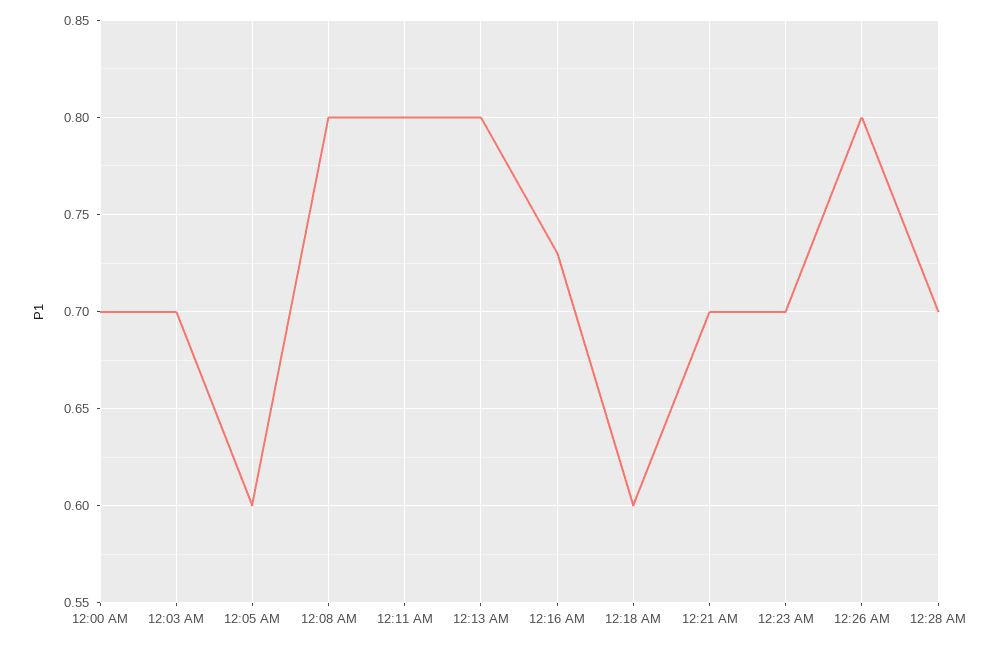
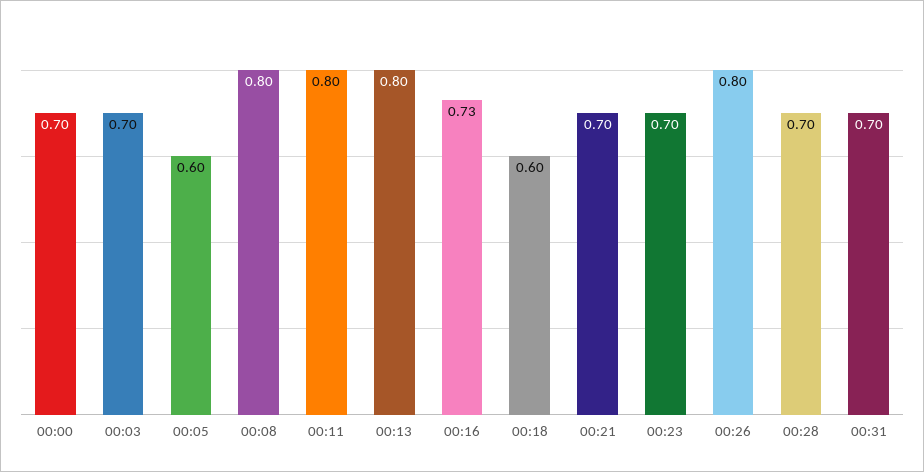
00:31: none -> 0.7

